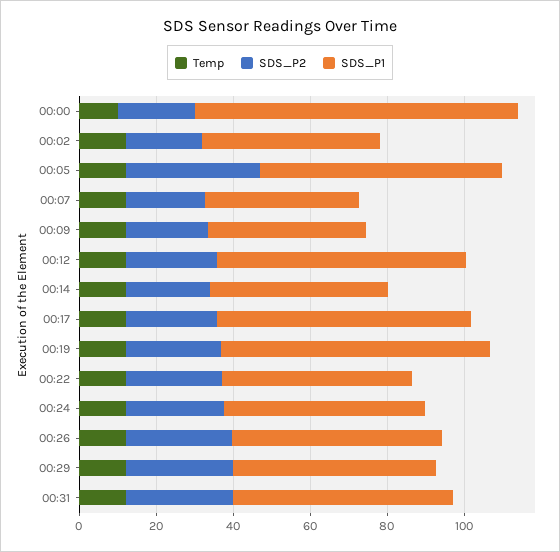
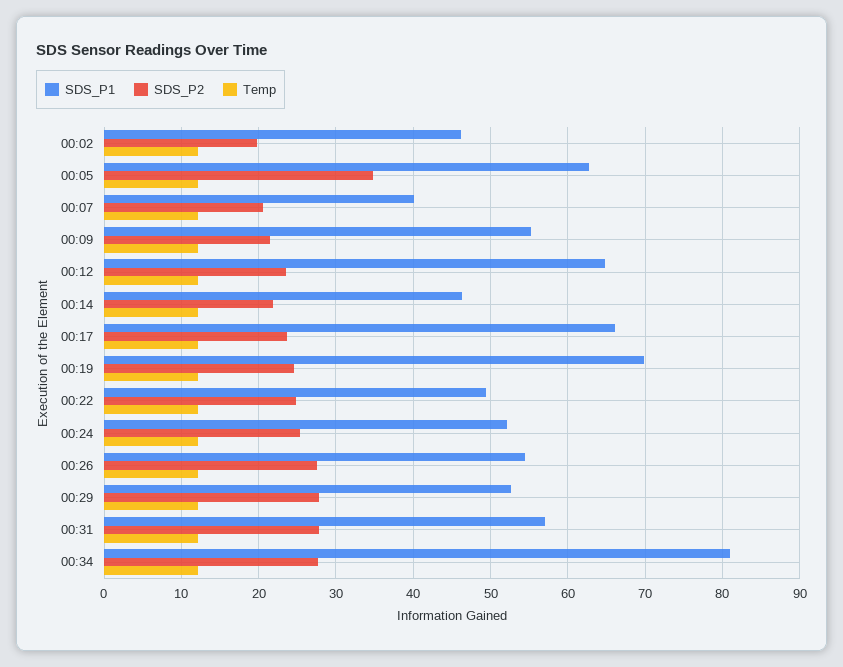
Temp, 00:00: 10 -> none
SDS_P2, 00:00: 20 -> none
SDS_P1, 00:00: 85 -> none
SDS_P1, 00:09: 40 -> 55
SDS_P1, 00:34: none -> 81
SDS_P2, 00:34: none -> 28
Temp, 00:34: none -> 12

